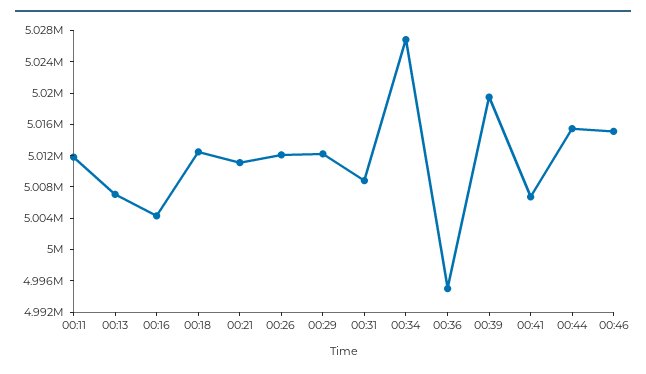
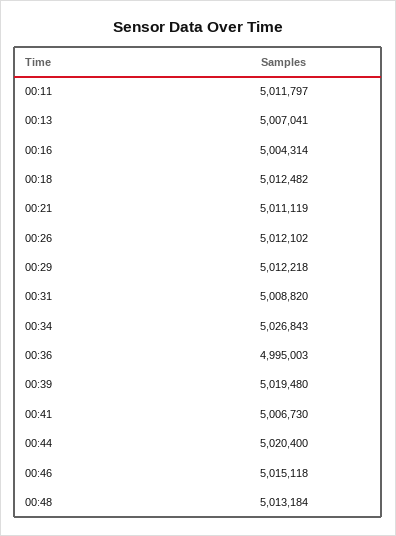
00:44: 5016000 -> 5020400
00:48: none -> 5013184

